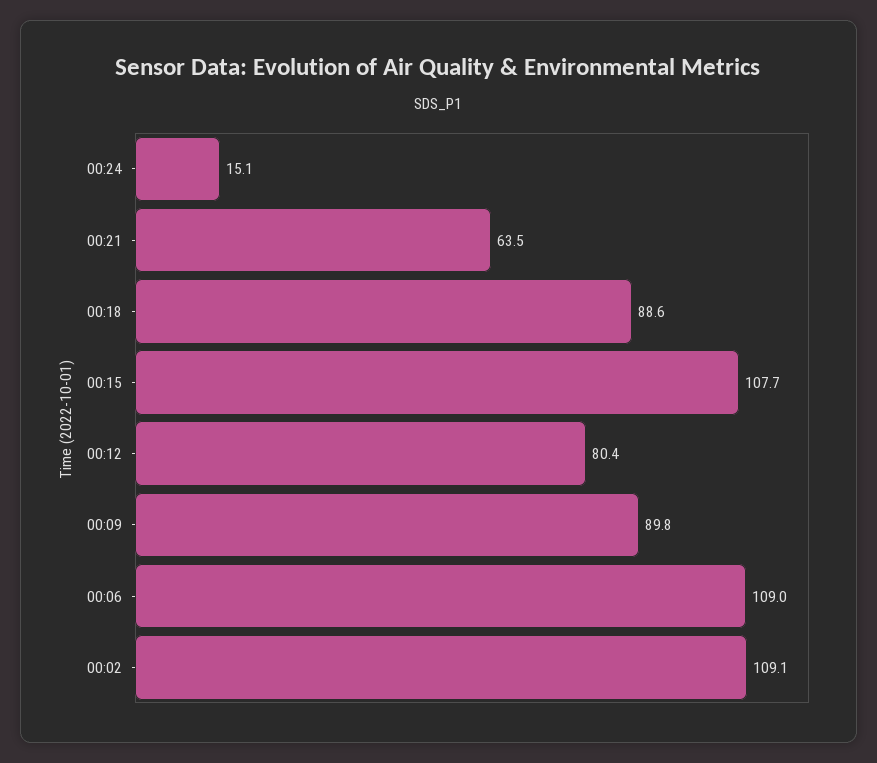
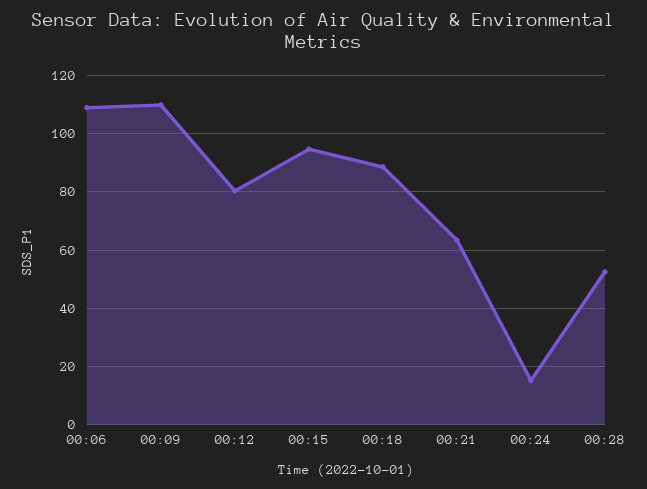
00:15: 107.7 -> 95
00:09: 89.8 -> 110
00:02: 109.1 -> none
00:28: none -> 52.5

